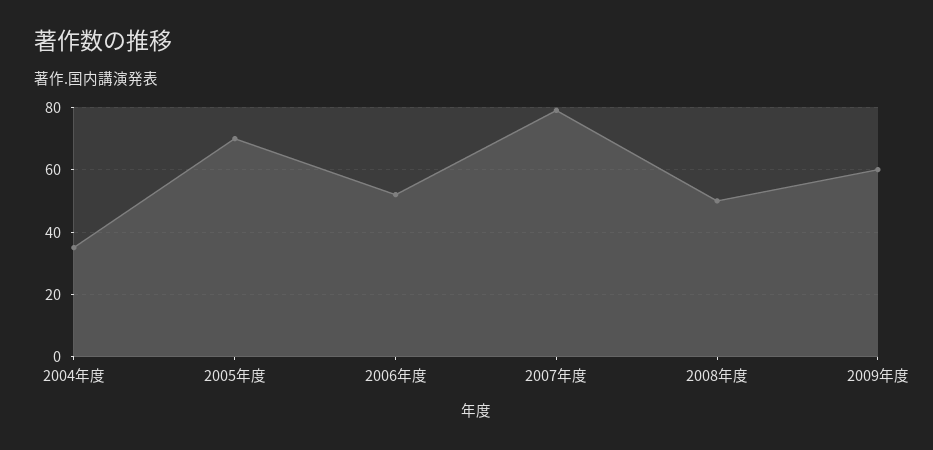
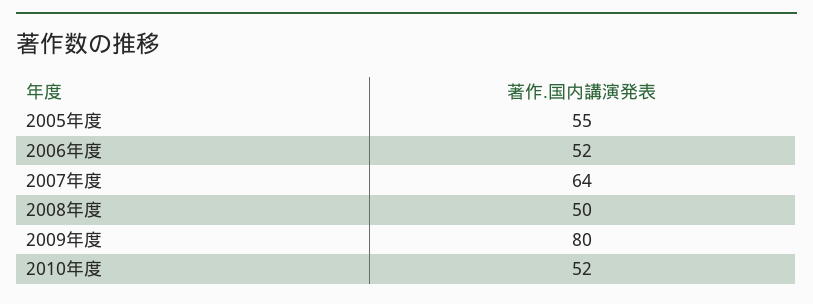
2004年度: 35 -> none
2005年度: 70 -> 55
2007年度: 80 -> 64
2009年度: 60 -> 80
2010年度: none -> 52

